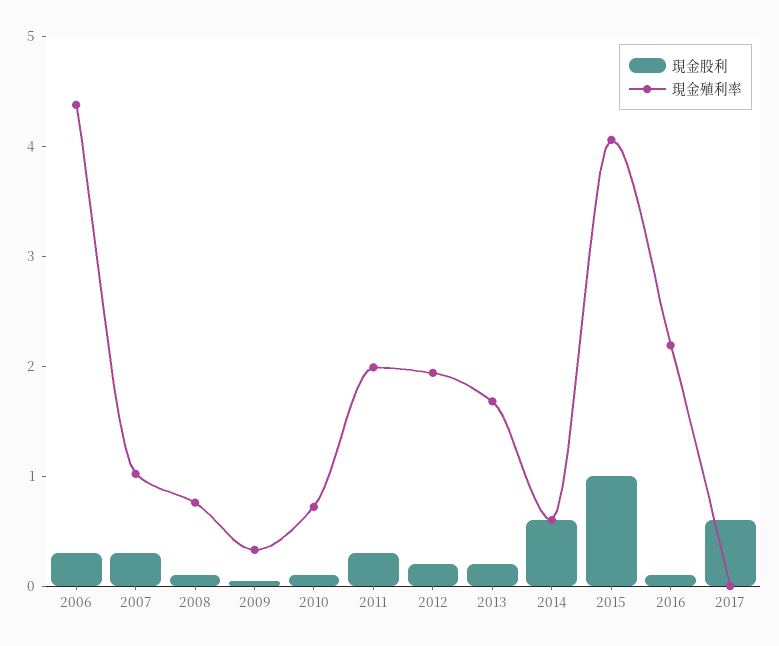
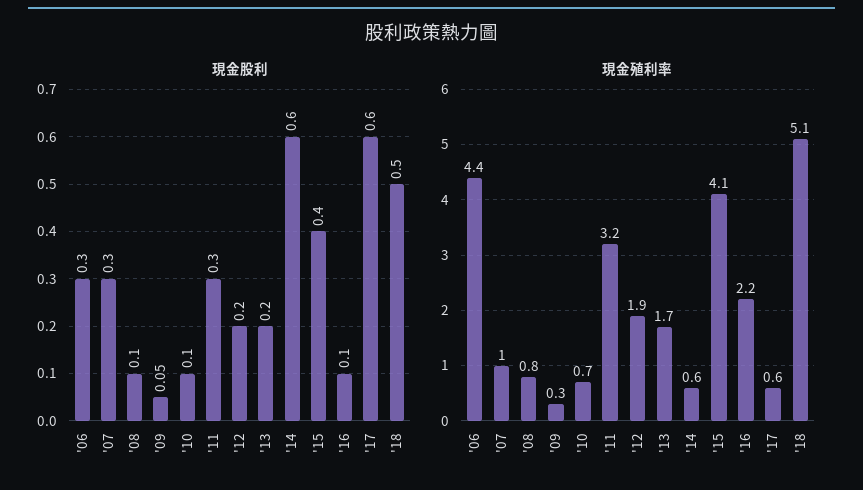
現金殖利率, 2011: 2 -> 3.2
現金股利, 2015: 1 -> 0.4
現金殖利率, 2017: 0 -> 0.6
現金股利, '18: none -> 0.5
現金殖利率, '18: none -> 5.1

